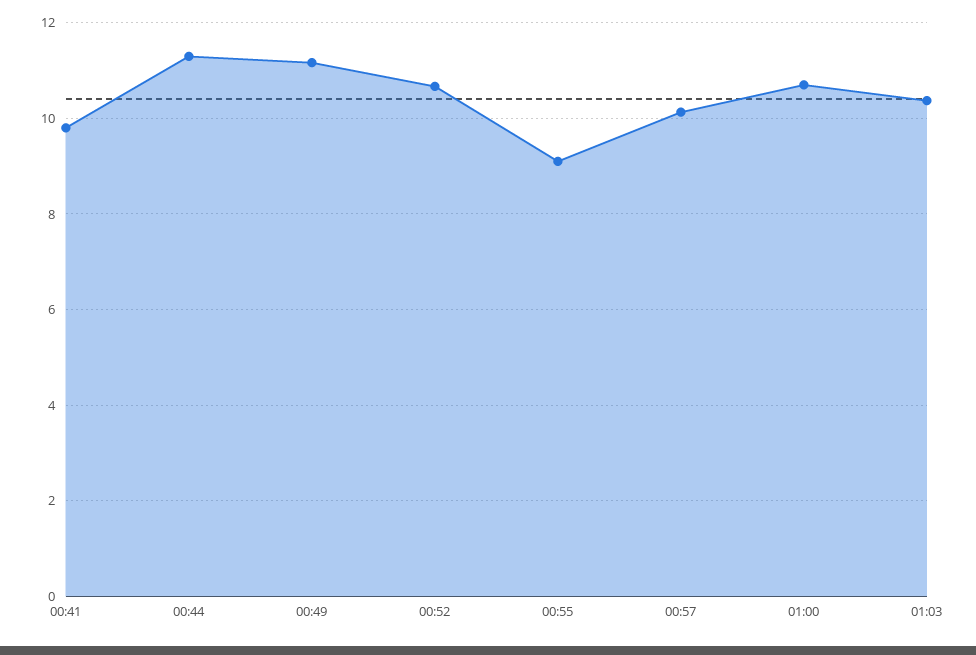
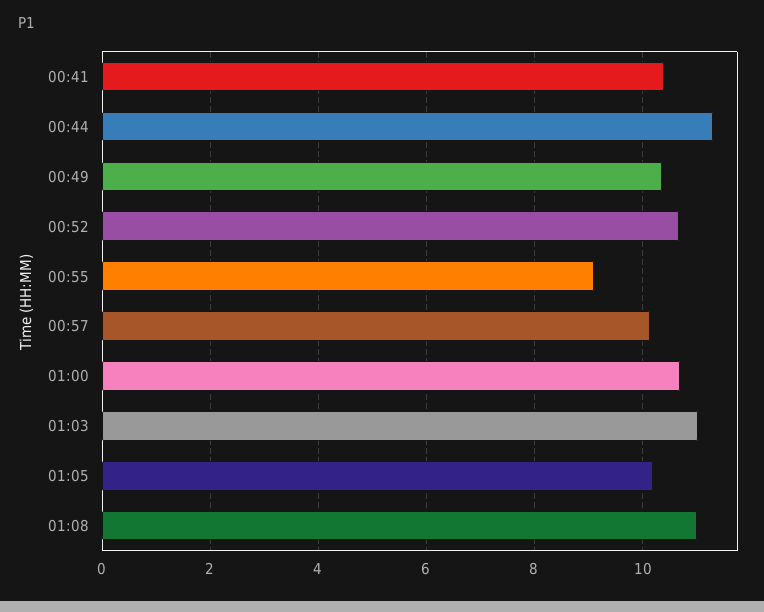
00:41: 9.8 -> 10.4
00:49: 11.2 -> 10.4
01:03: 10.4 -> 11
01:05: none -> 10.2
01:08: none -> 11

